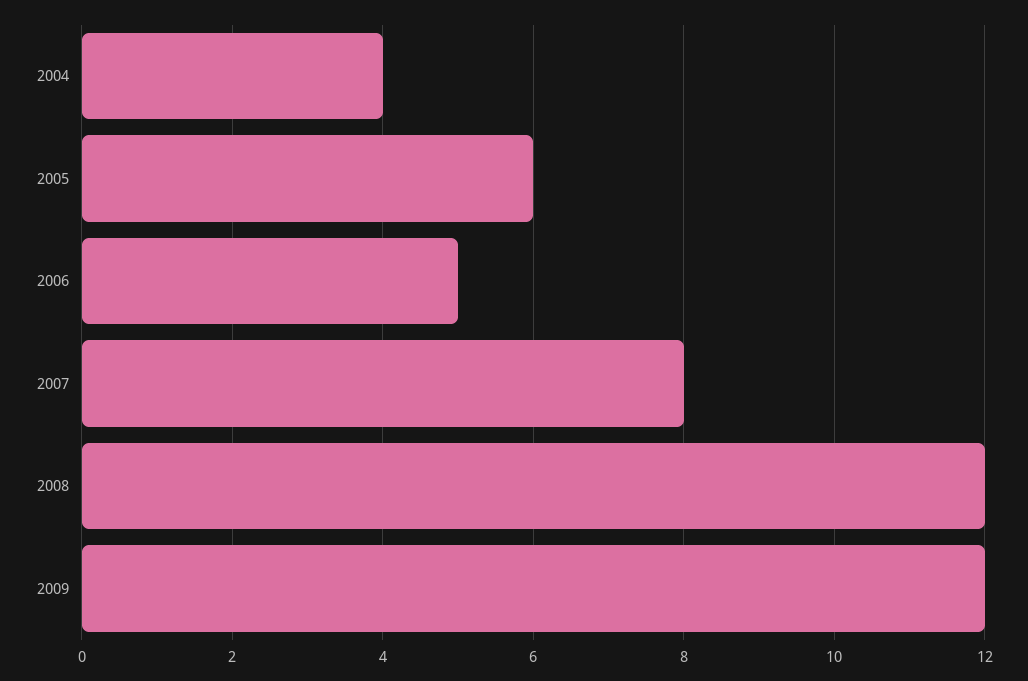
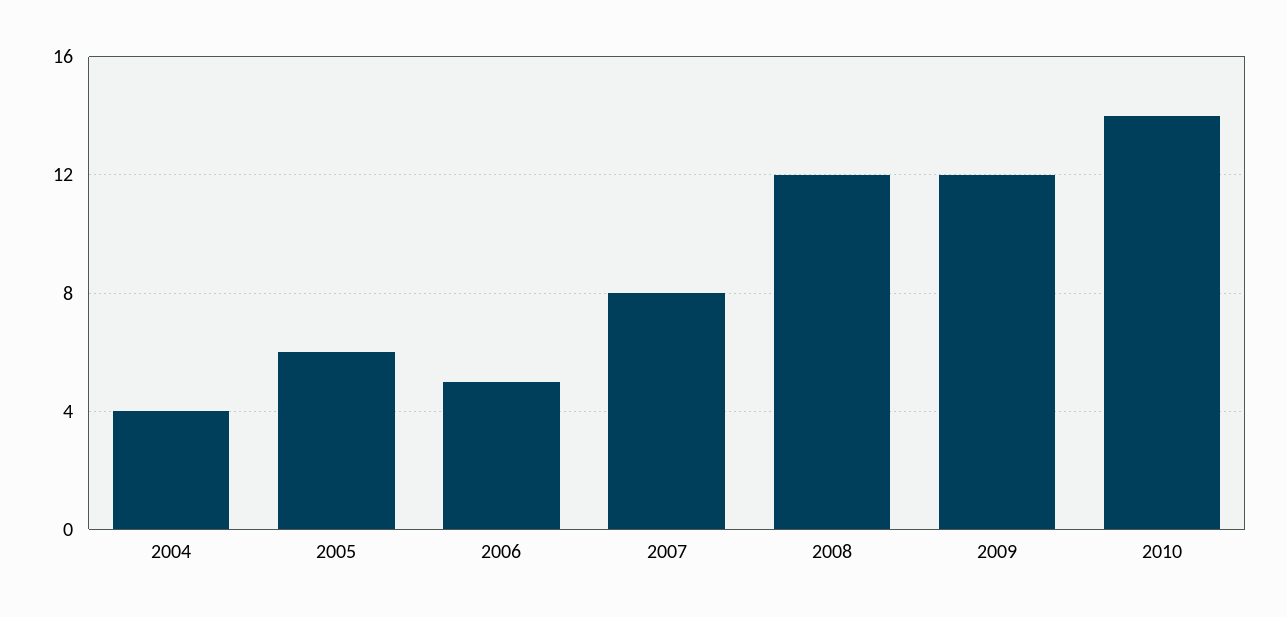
2010: none -> 14

